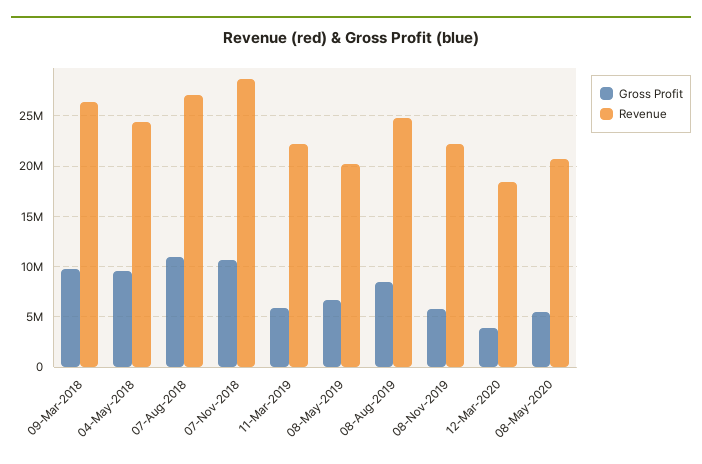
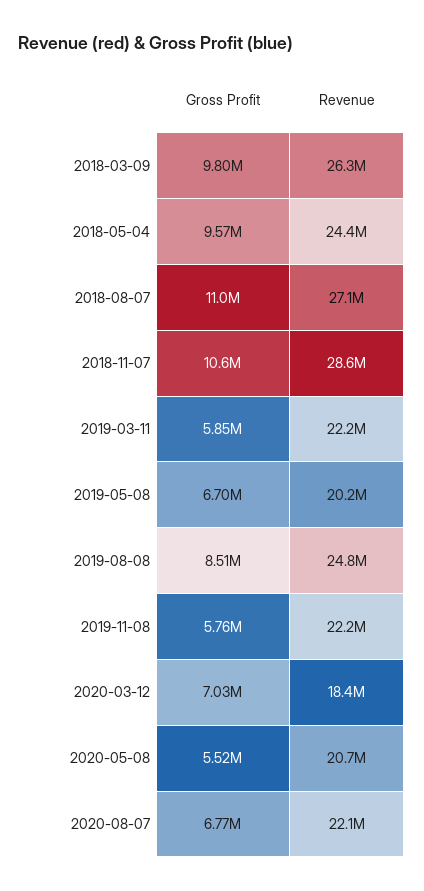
Gross Profit, 12-Mar-2020: 4000000 -> 7030000
Gross Profit, 2020-08-07: none -> 6770000
Revenue, 2020-08-07: none -> 22100000

